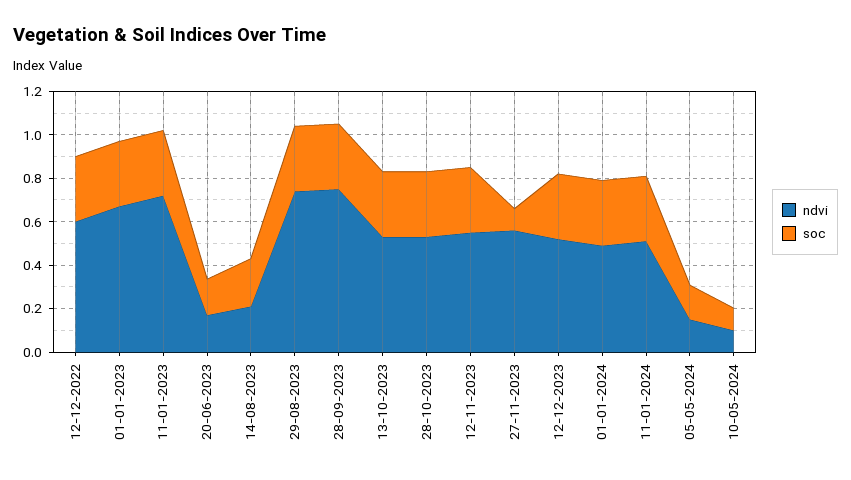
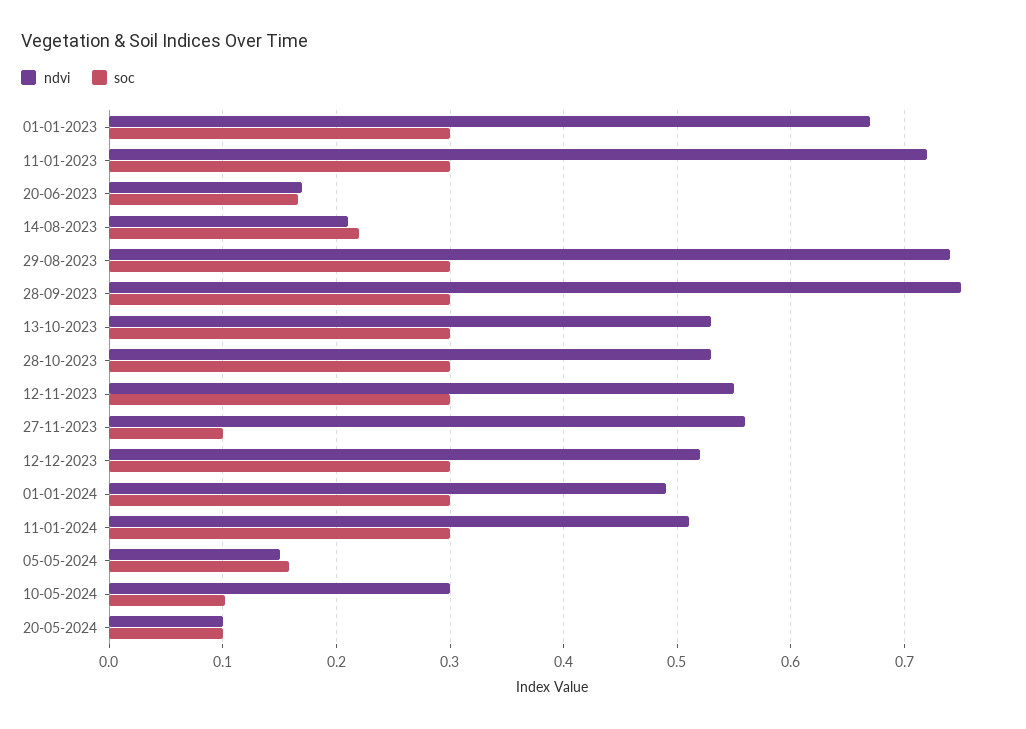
ndvi, 12-12-2022: 0.6 -> none
soc, 12-12-2022: 0.3 -> none
ndvi, 10-05-2024: 0.1 -> 0.3
ndvi, 20-05-2024: none -> 0.1
soc, 20-05-2024: none -> 0.1

